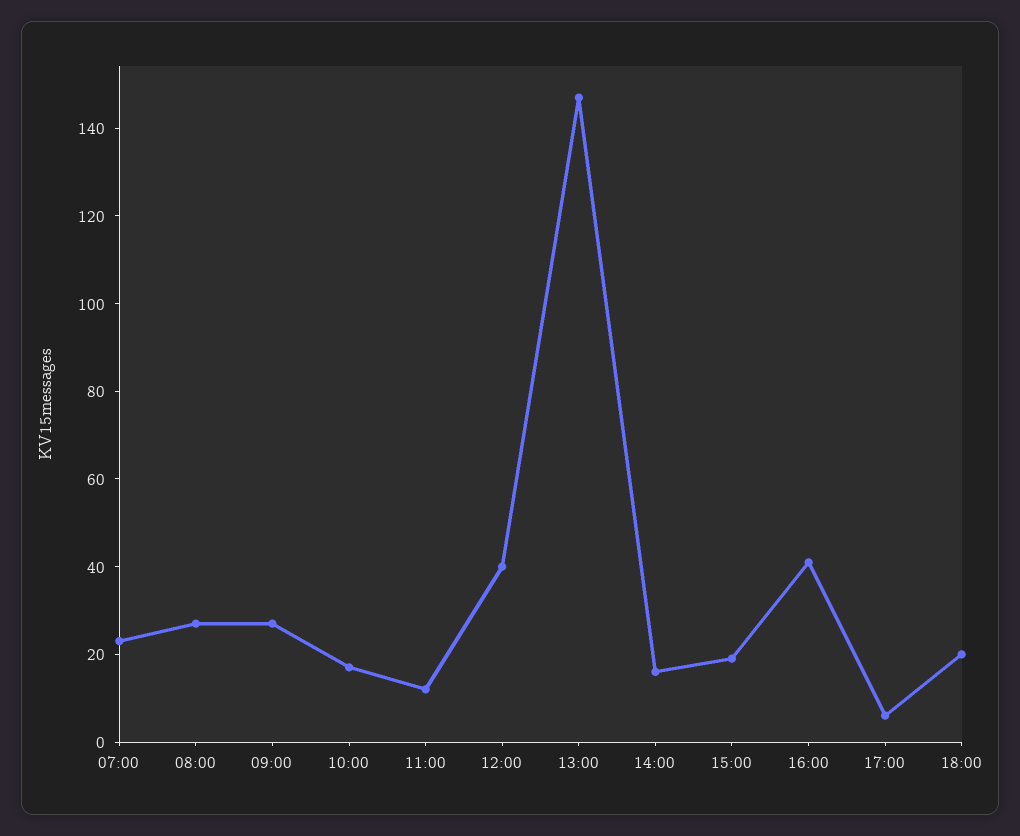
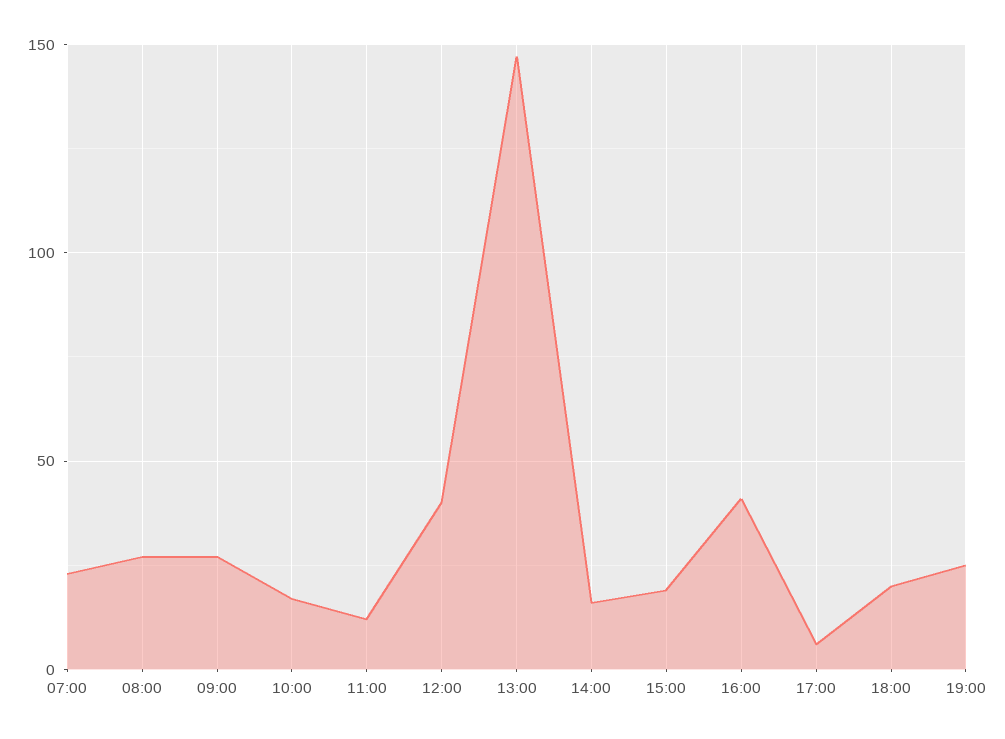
19:00: none -> 25

